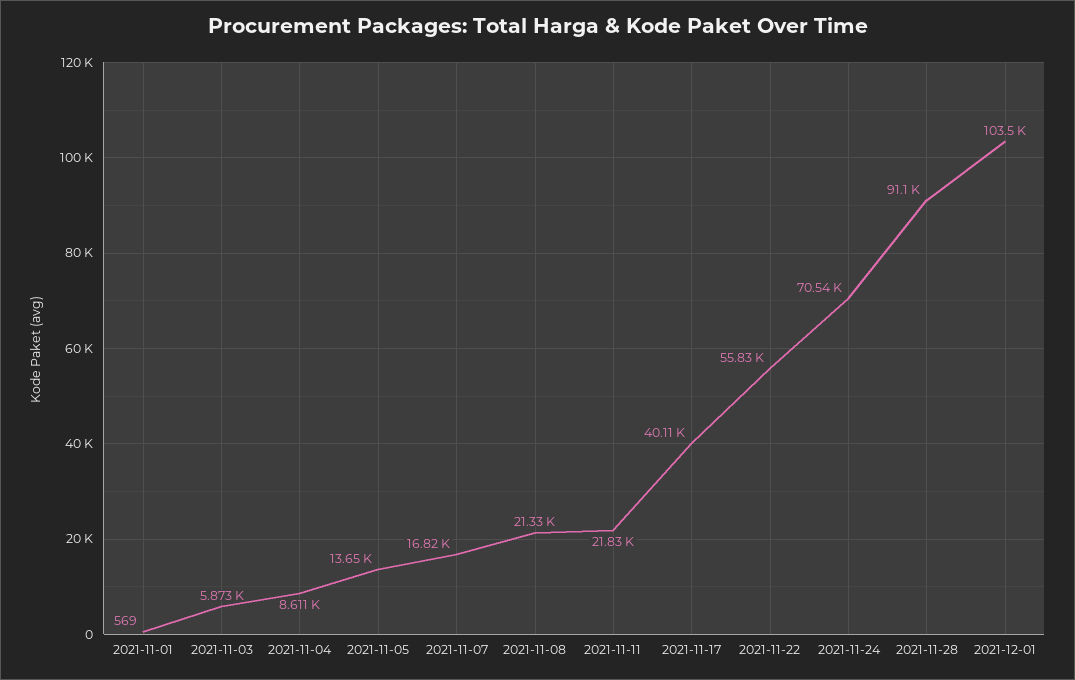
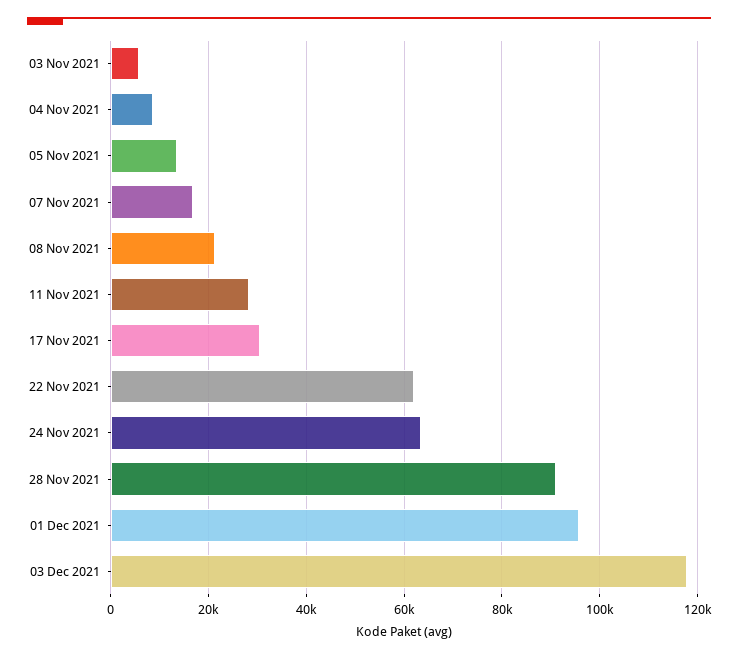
2021-11-01: 569 -> none
2021-11-11: 21830 -> 28000
2021-11-17: 40110 -> 30000
2021-11-22: 55830 -> 62000
2021-11-24: 70540 -> 64000
2021-12-01: 103500 -> 96000
03 Dec 2021: none -> 118000

